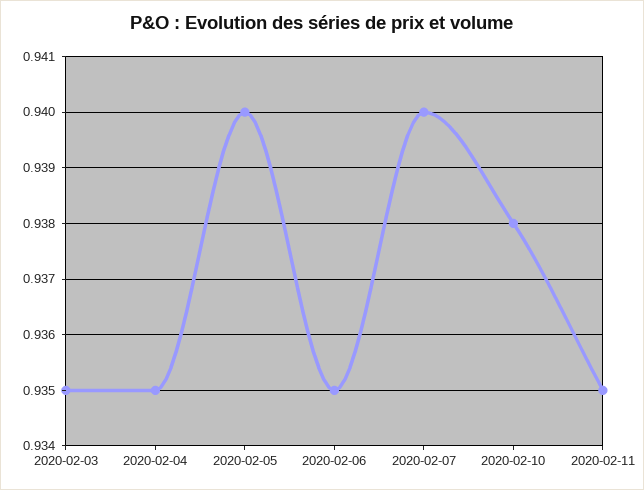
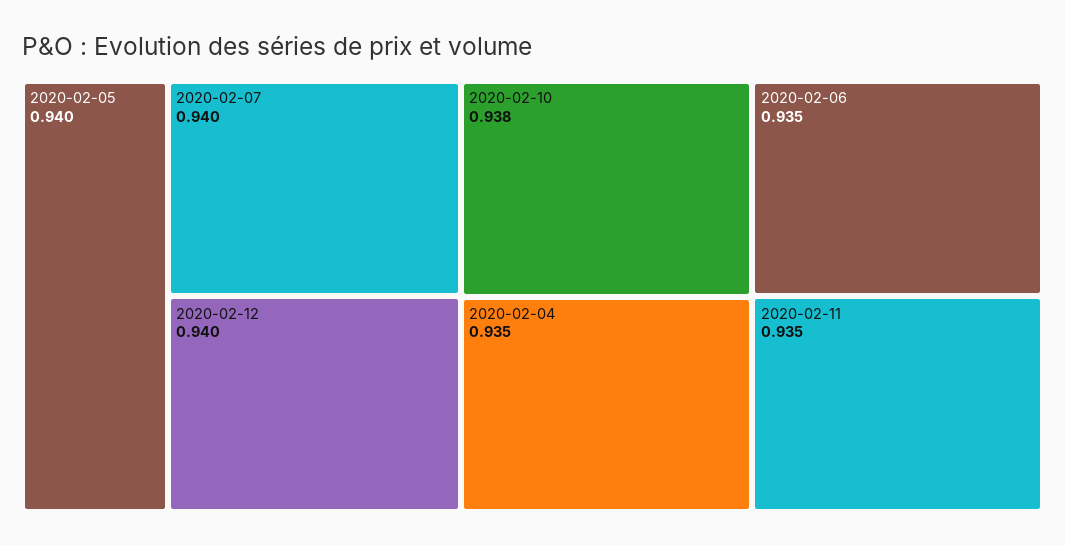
2020-02-03: 0.935 -> none
2020-02-12: none -> 0.94

